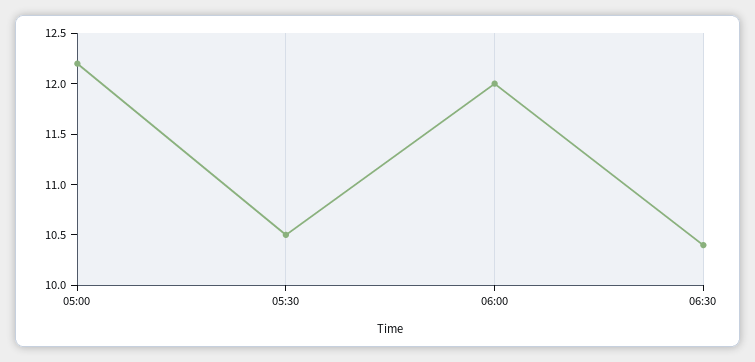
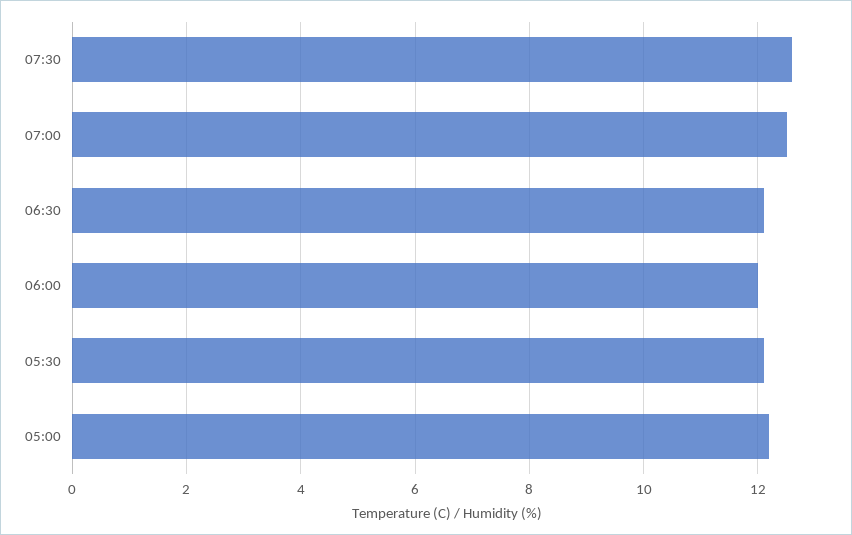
05:30: 10.5 -> 12
06:30: 10.4 -> 12
07:30: none -> 12.5
07:00: none -> 12.5

